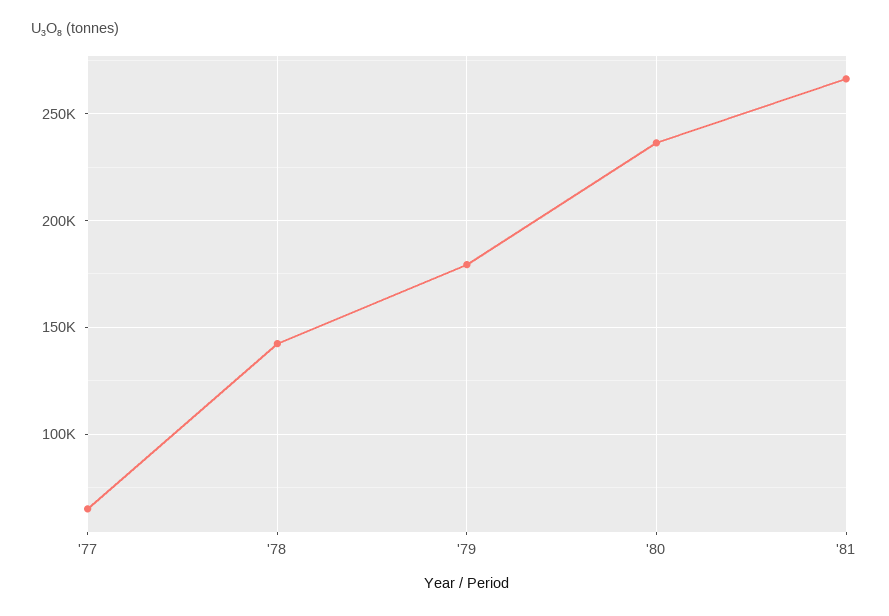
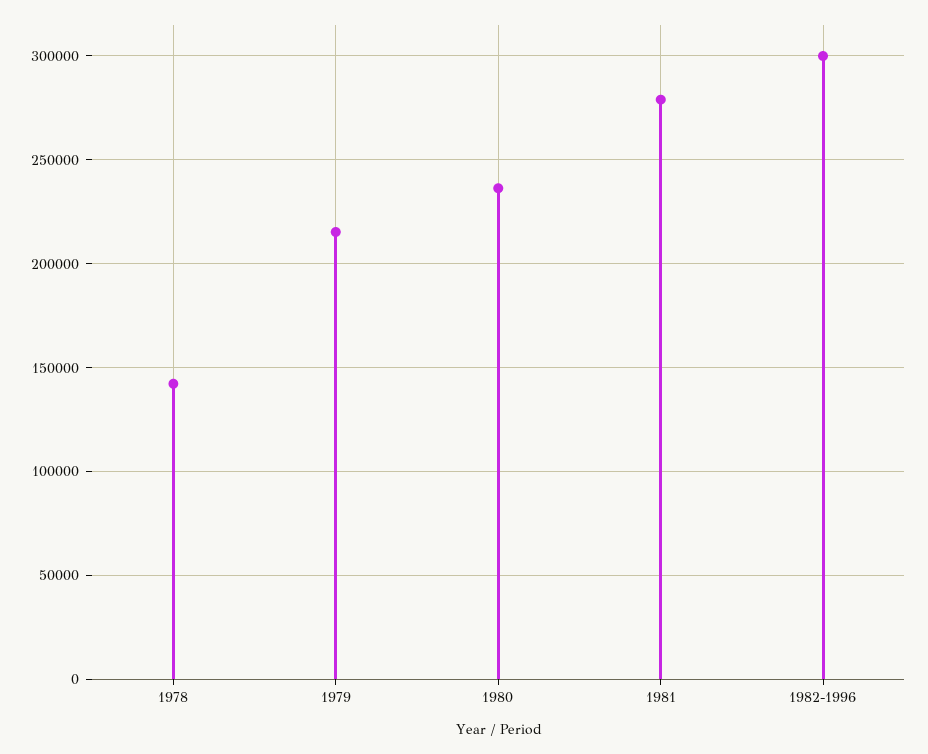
'77: 65000 -> none
'79: 180000 -> 215000
'81: 265000 -> 280000
1982-1996: none -> 300000

